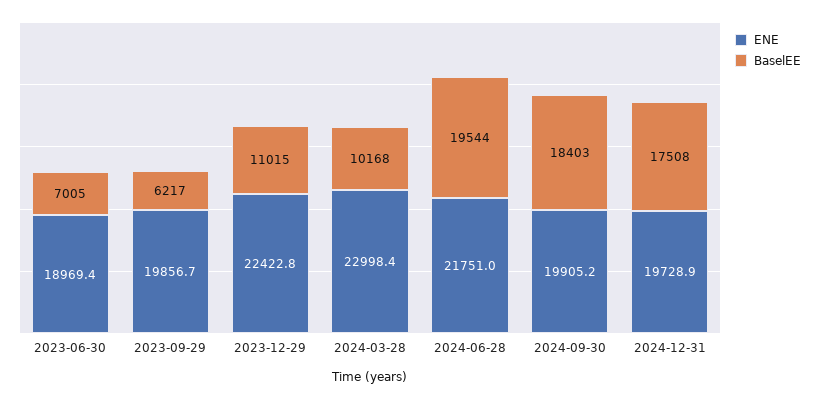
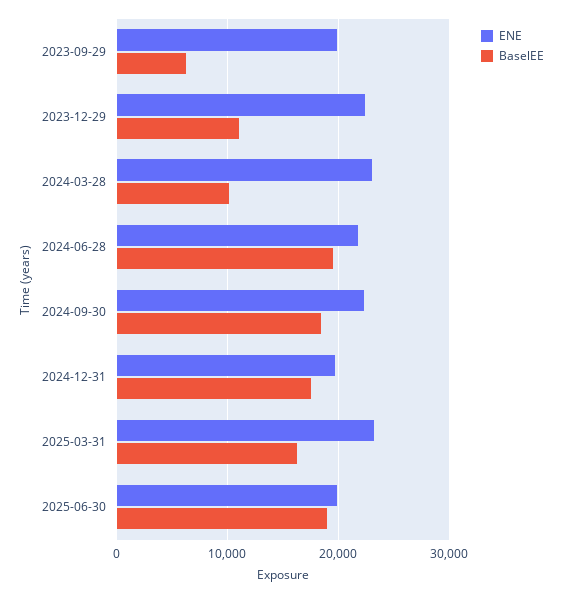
ENE, 2023-06-30: 18969.4 -> none
BaselEE, 2023-06-30: 7005 -> none
ENE, 2024-09-30: 19905.2 -> 22000
ENE, 2025-03-31: none -> 23000
BaselEE, 2025-03-31: none -> 16000
ENE, 2025-06-30: none -> 20000
BaselEE, 2025-06-30: none -> 19000

